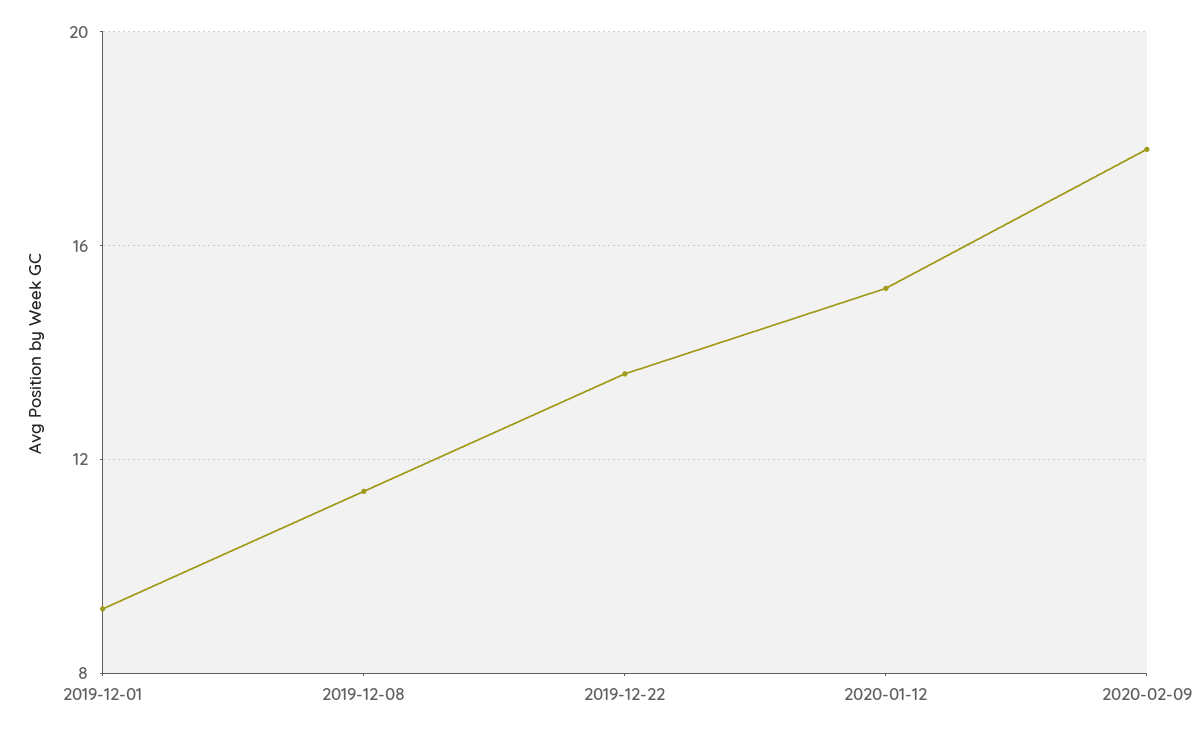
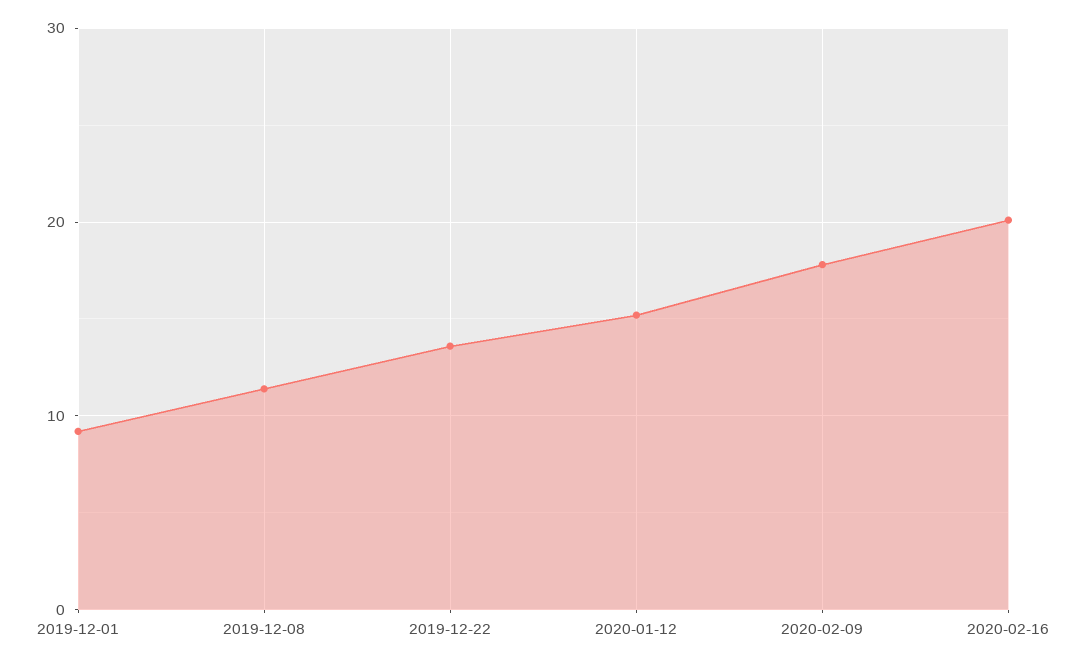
2020-02-16: none -> 20

